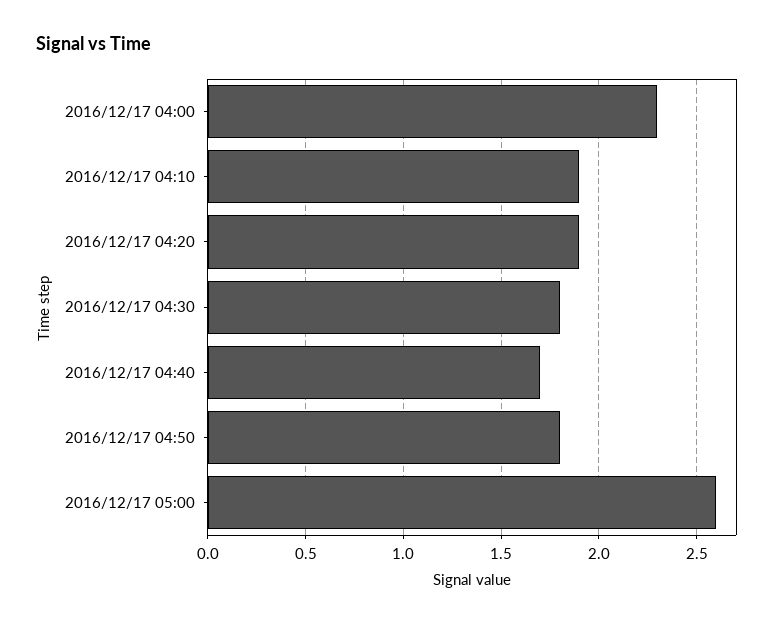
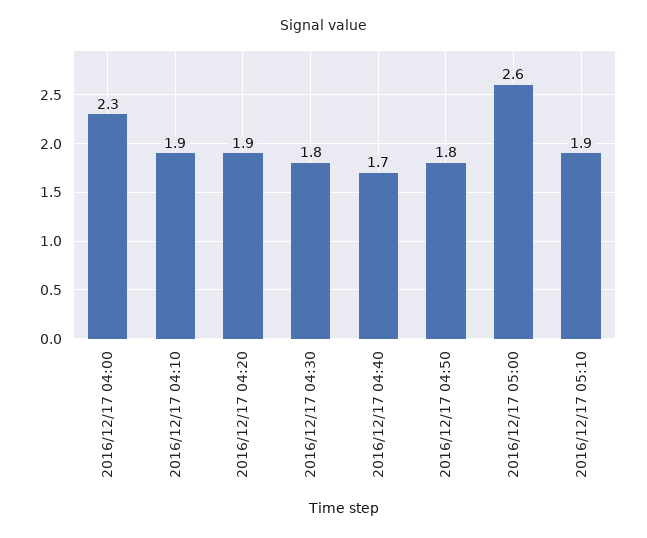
2016/12/17 05:10: none -> 1.9

